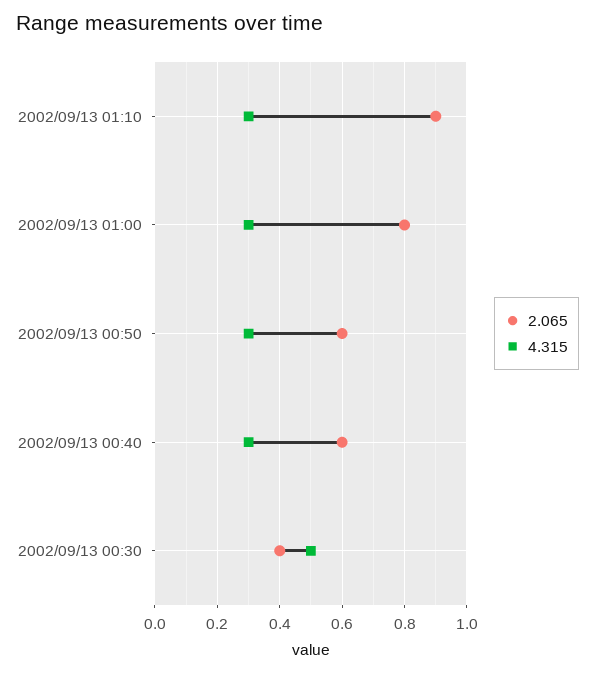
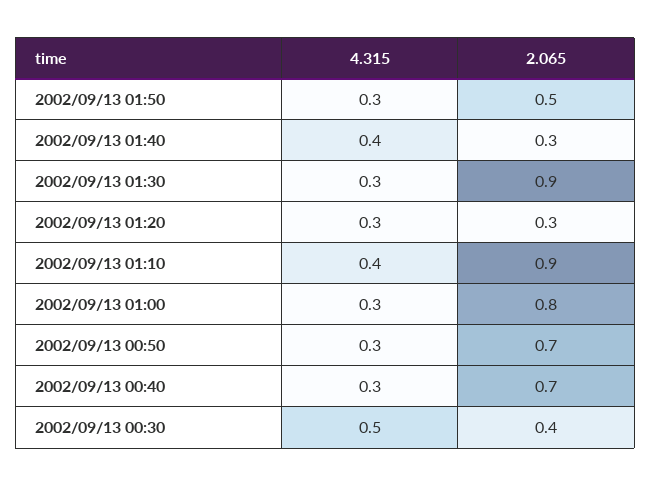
4.315, 2002/09/13 01:10: 0.3 -> 0.4
2.065, 2002/09/13 00:50: 0.6 -> 0.7
2.065, 2002/09/13 00:40: 0.6 -> 0.7
4.315, 2002/09/13 01:50: none -> 0.3
2.065, 2002/09/13 01:50: none -> 0.5
4.315, 2002/09/13 01:40: none -> 0.4
2.065, 2002/09/13 01:40: none -> 0.3
4.315, 2002/09/13 01:30: none -> 0.3
2.065, 2002/09/13 01:30: none -> 0.9
4.315, 2002/09/13 01:20: none -> 0.3
2.065, 2002/09/13 01:20: none -> 0.3

